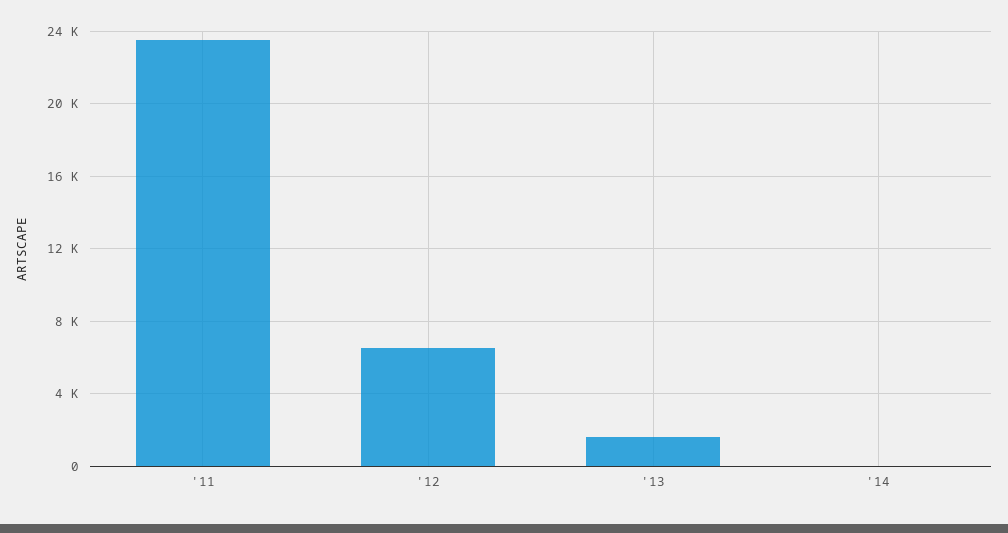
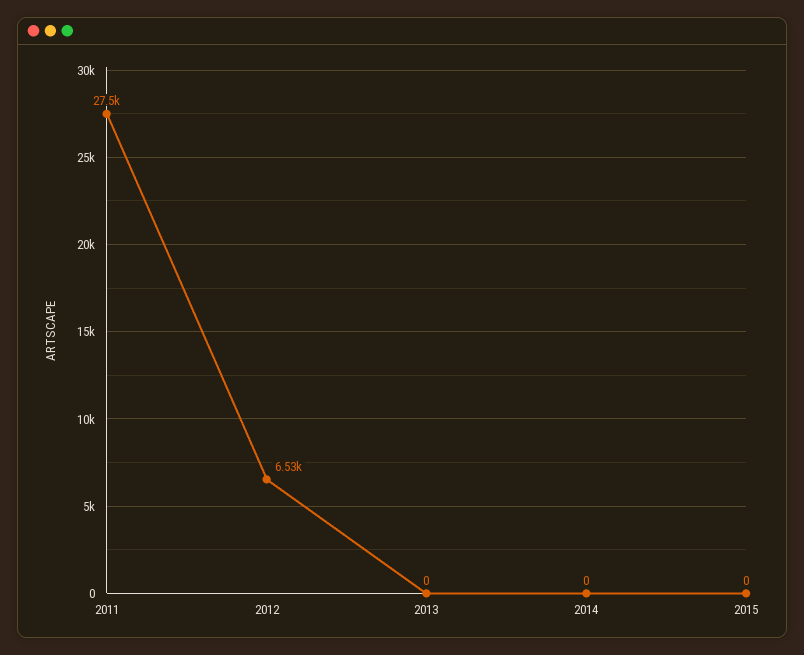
'11: 23500 -> 27500
'13: 1500 -> 0
2015: none -> 0

